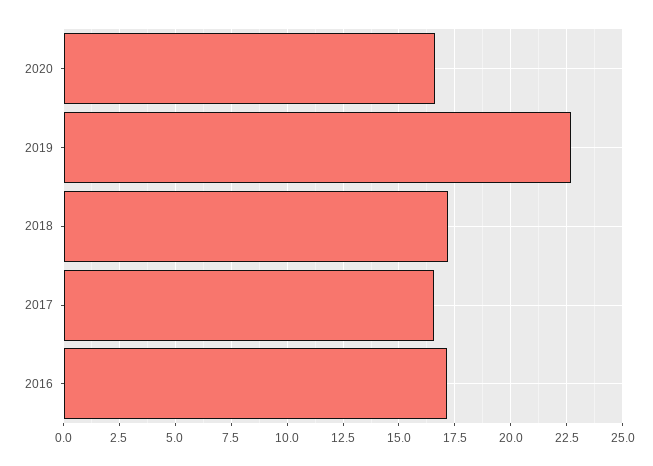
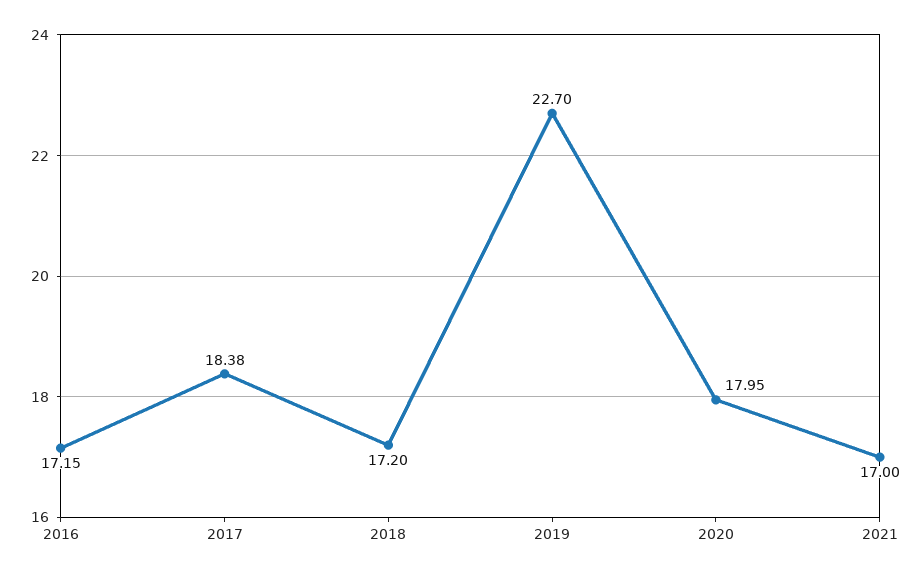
2020: 16.5 -> 17.95
2017: 16.5 -> 18.38
2021: none -> 17

